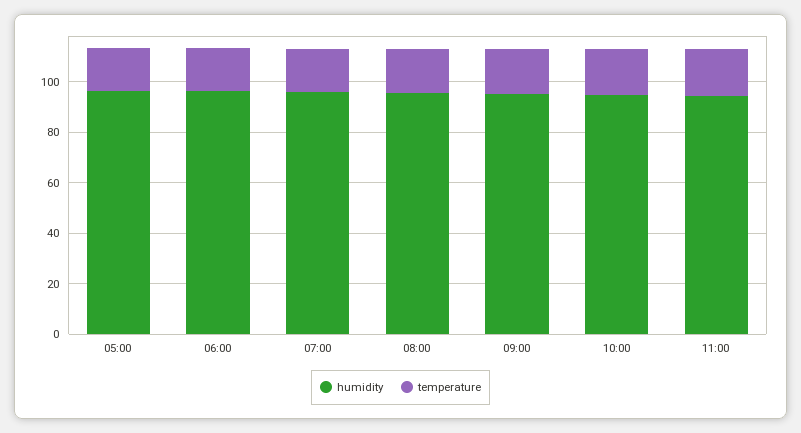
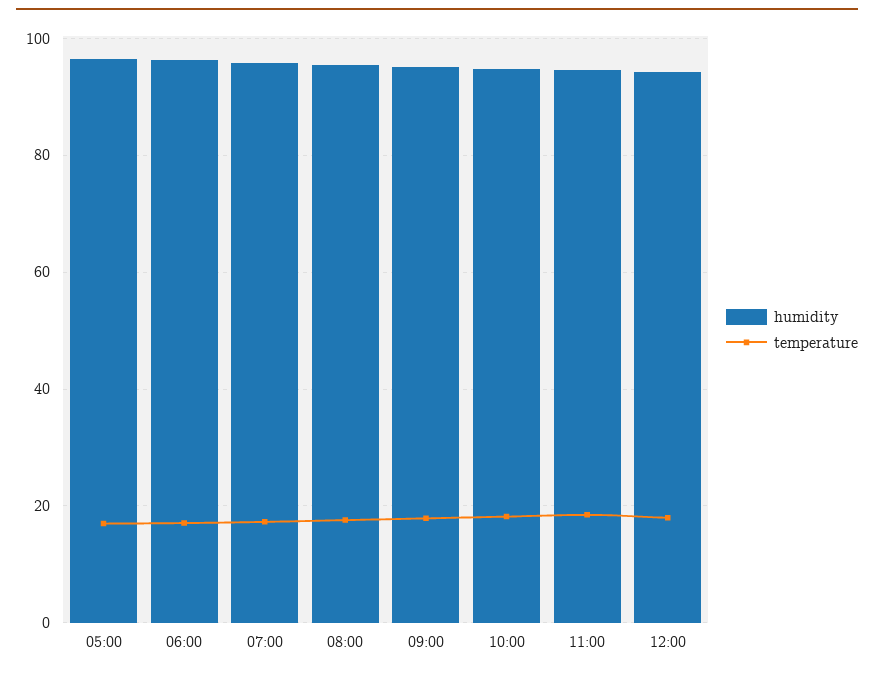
humidity, 12:00: none -> 94
temperature, 12:00: none -> 18

